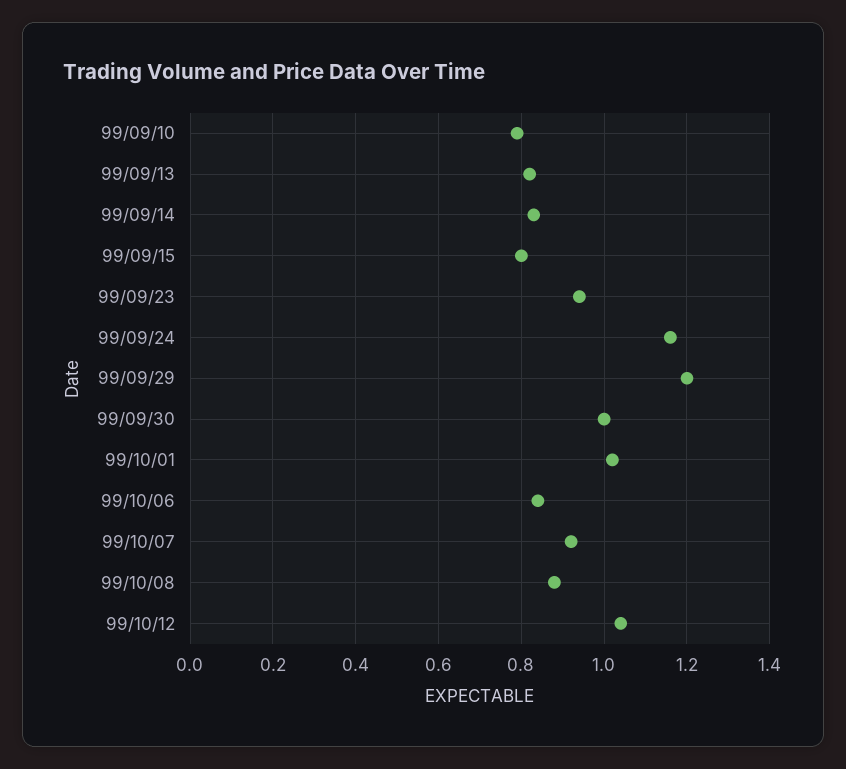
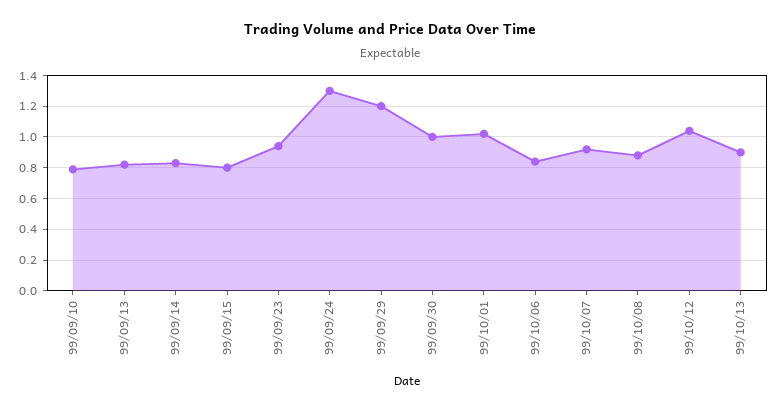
99/09/24: 1.15 -> 1.3
99/10/13: none -> 0.9

